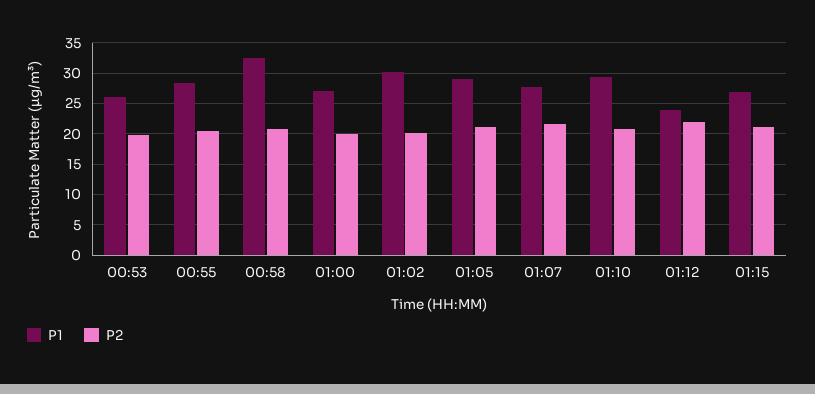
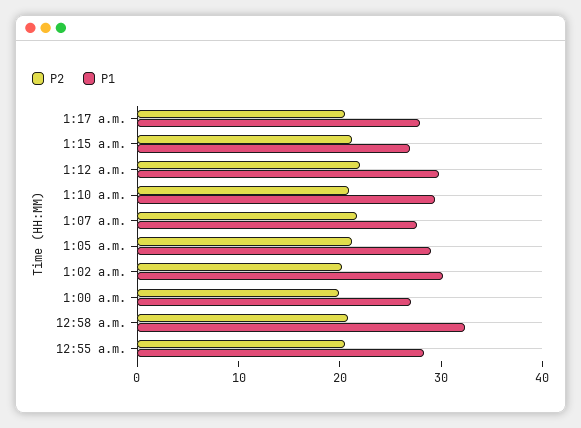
P1, 00:53: 26 -> none
P2, 00:53: 20 -> none
P1, 01:12: 24 -> 30
P2, 1:17 a.m.: none -> 20
P1, 1:17 a.m.: none -> 28

